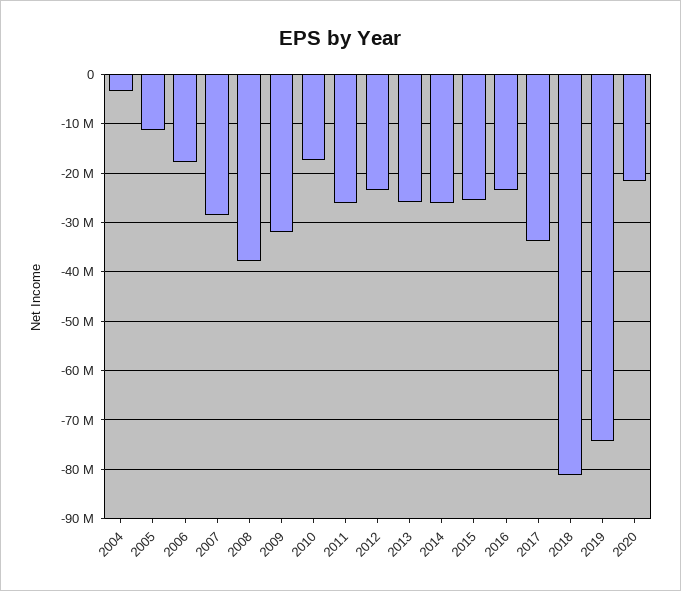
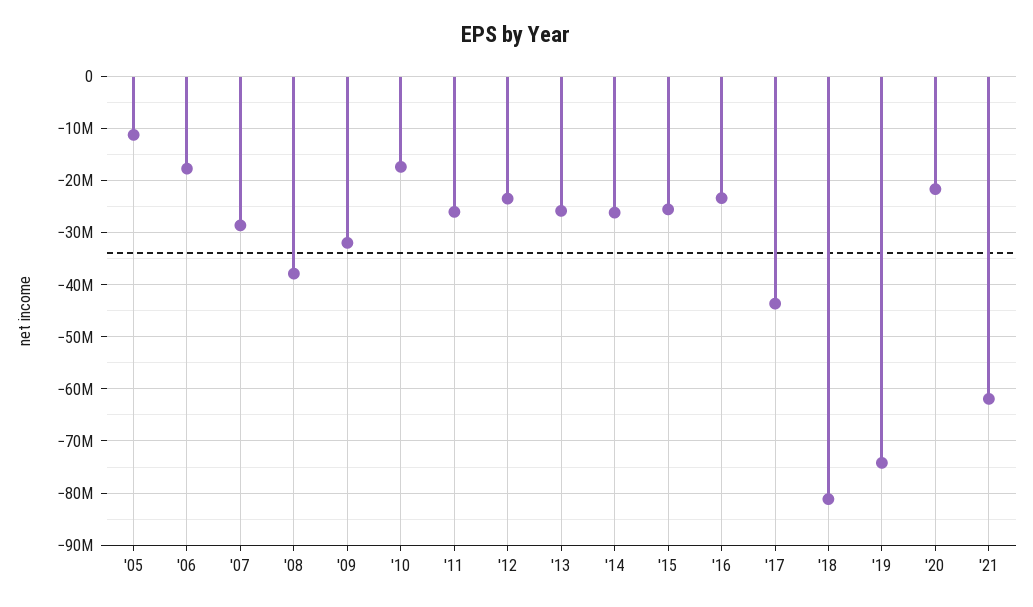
2004: -4000000 -> none
2017: -34000000 -> -44000000
'21: none -> -62000000

